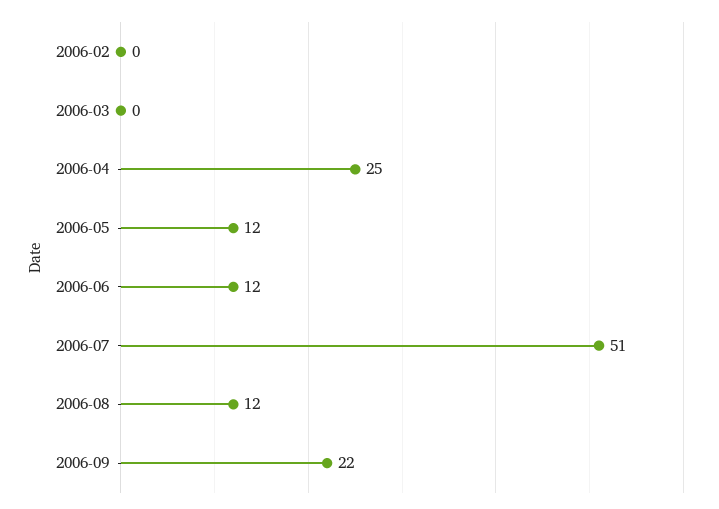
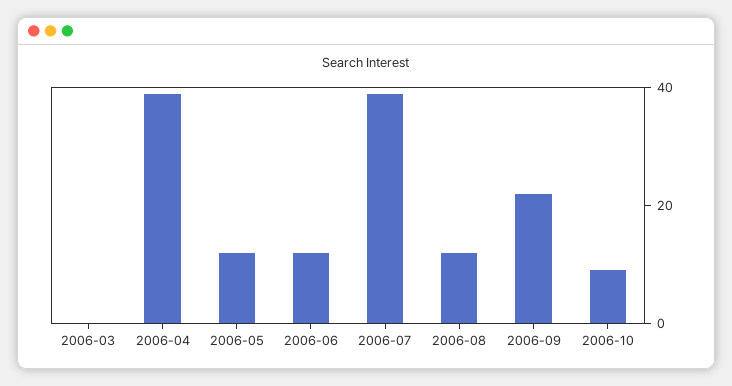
2006-02: 0 -> none
2006-04: 25 -> 40
2006-07: 51 -> 40
2006-10: none -> 10

